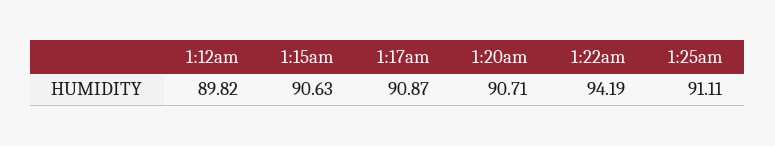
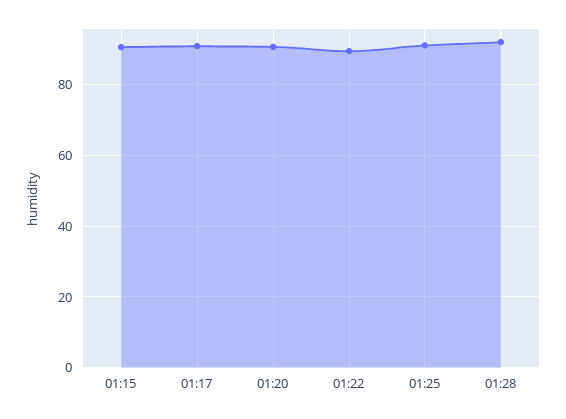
1:12am: 89.82 -> none
1:22am: 94.19 -> 90
01:28: none -> 92

